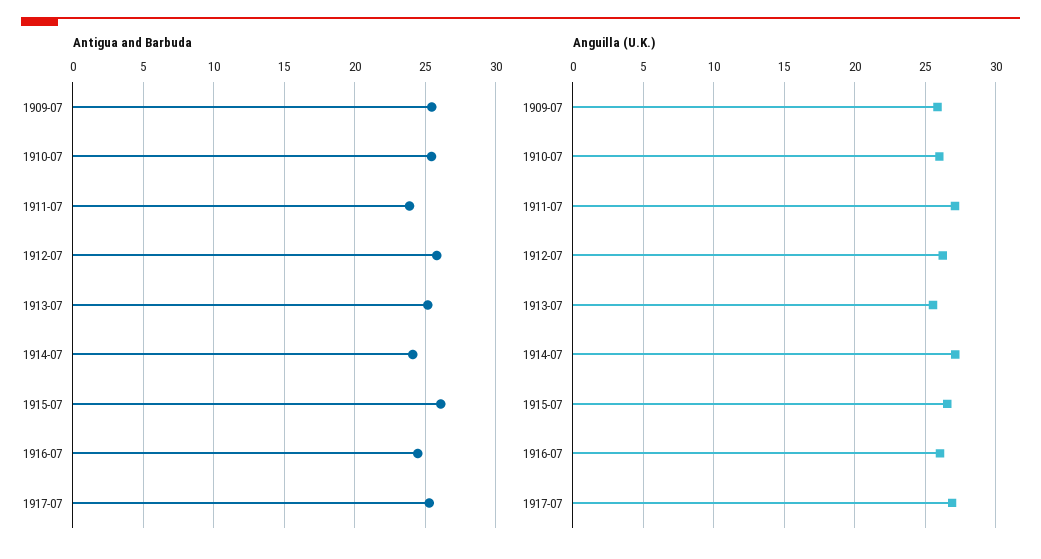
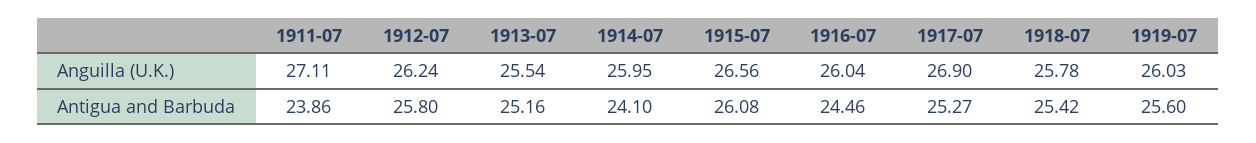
Antigua and Barbuda, 1909-07: 25.5 -> none
Antigua and Barbuda, 1910-07: 25.5 -> none
Anguilla (U.K.), 1909-07: 26 -> none
Anguilla (U.K.), 1910-07: 26 -> none
Anguilla (U.K.), 1914-07: 27 -> 25.95
Anguilla (U.K.), 1918-07: none -> 25.78
Anguilla (U.K.), 1919-07: none -> 26.03
Antigua and Barbuda, 1918-07: none -> 25.42
Antigua and Barbuda, 1919-07: none -> 25.6

